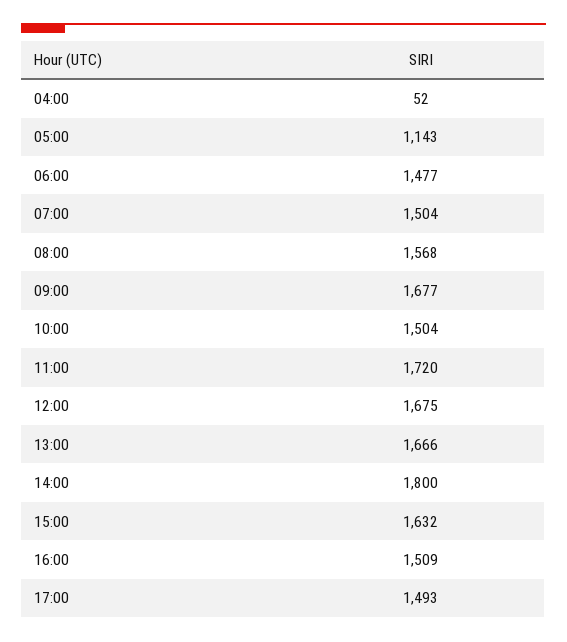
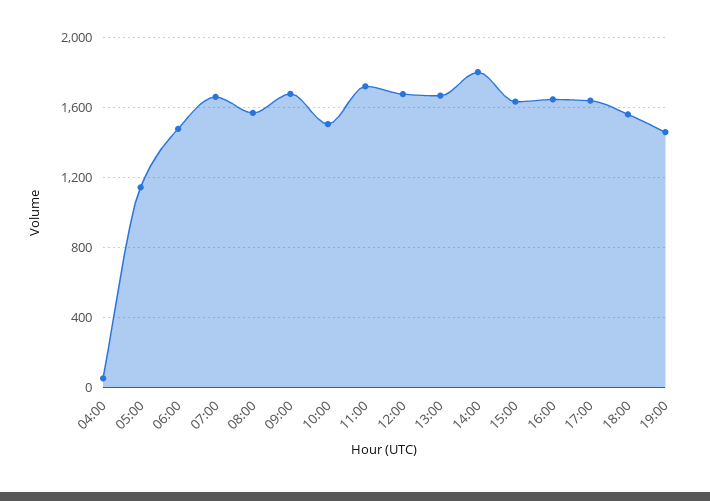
07:00: 1504 -> 1650
16:00: 1509 -> 1650
17:00: 1493 -> 1650
18:00: none -> 1550
19:00: none -> 1450

